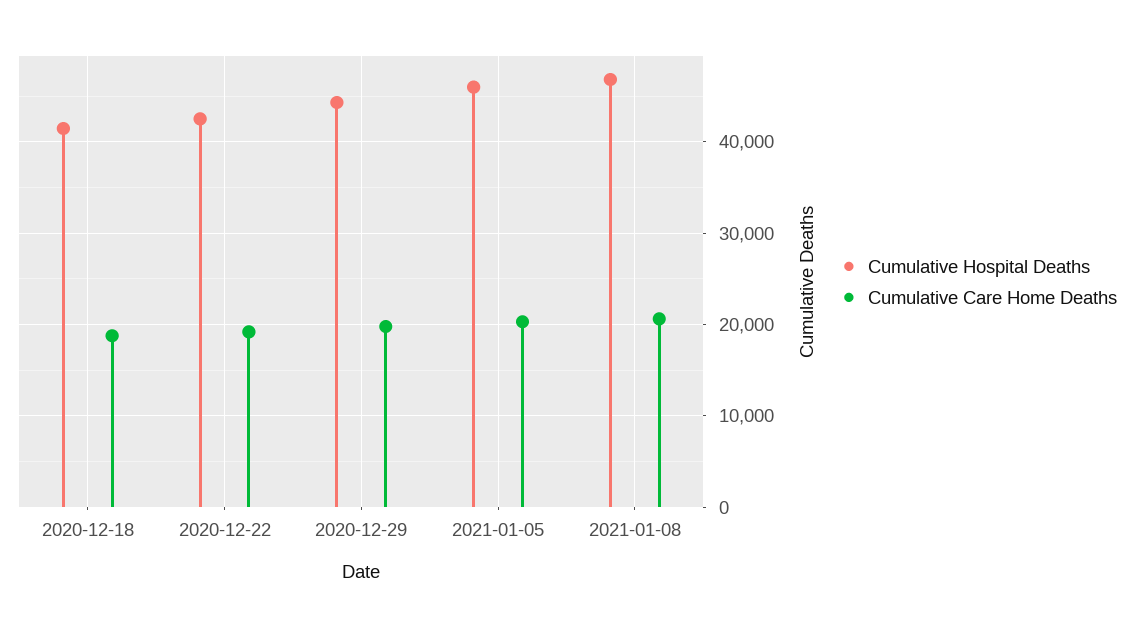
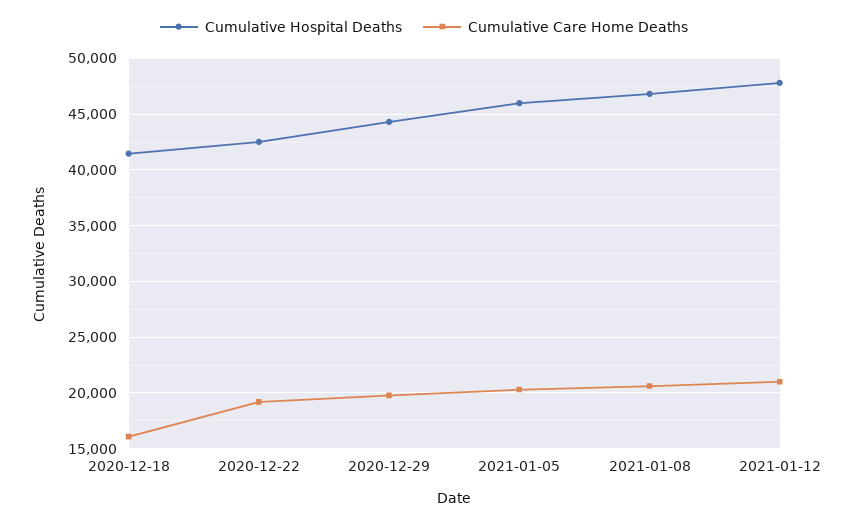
Cumulative Care Home Deaths, 2020-12-18: 19000 -> 16000
Cumulative Hospital Deaths, 2021-01-12: none -> 48000
Cumulative Care Home Deaths, 2021-01-12: none -> 21000

